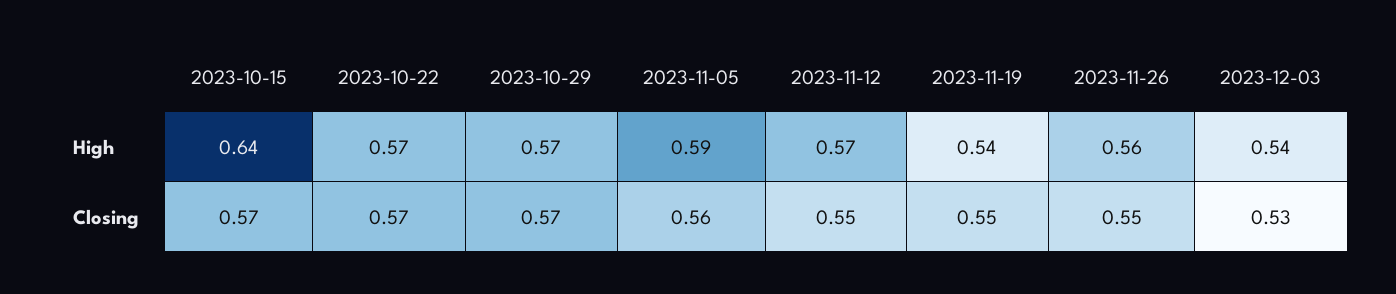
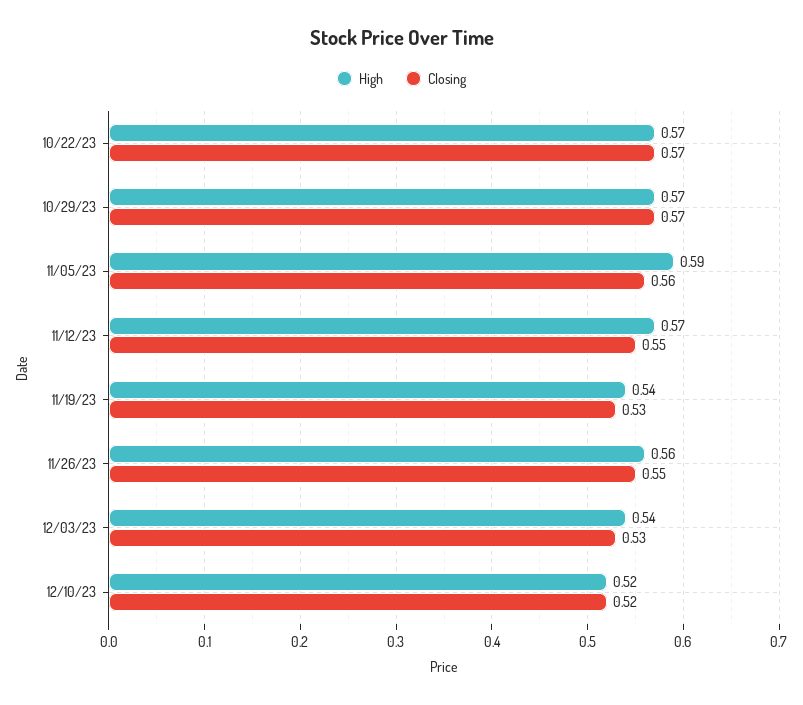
High, 2023-10-15: 0.64 -> none
Closing, 2023-10-15: 0.57 -> none
Closing, 2023-11-19: 0.55 -> 0.53
High, 12/10/23: none -> 0.52
Closing, 12/10/23: none -> 0.52

